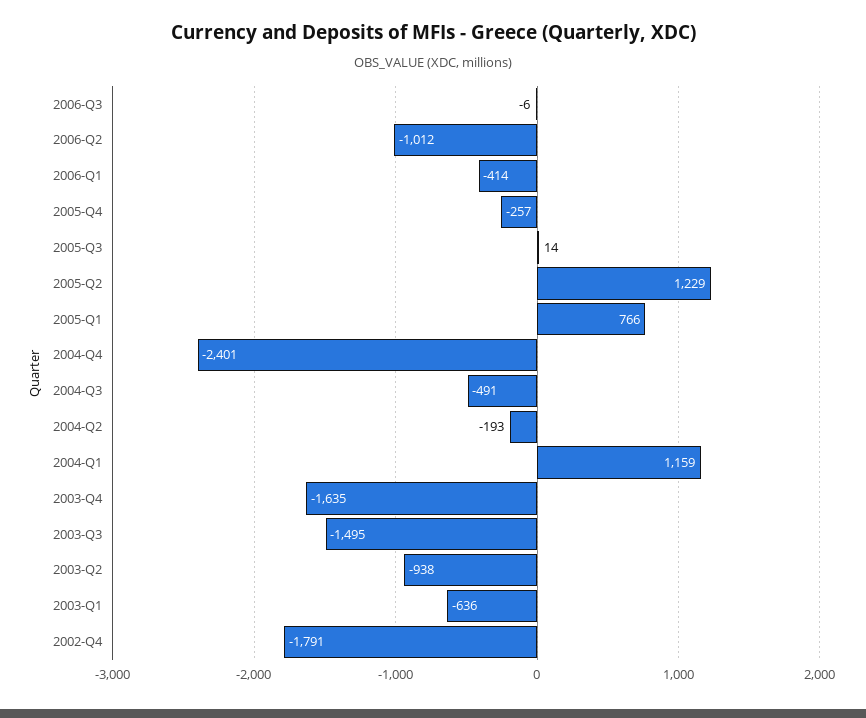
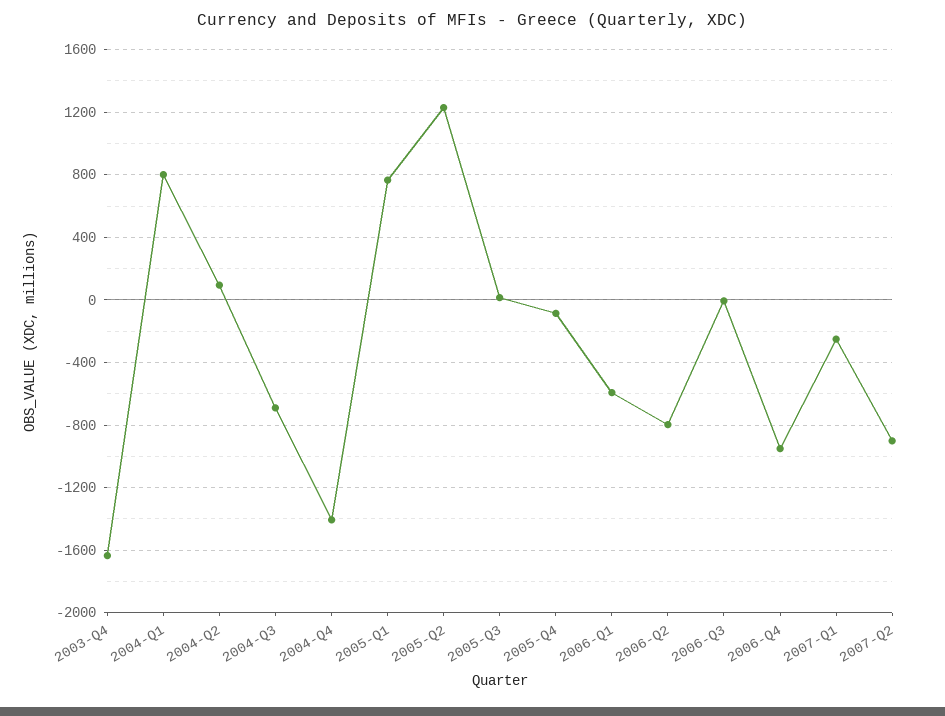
2006-Q2: -1012 -> -800
2006-Q1: -414 -> -600
2005-Q4: -257 -> -100
2004-Q4: -2401 -> -1400
2004-Q3: -491 -> -700
2004-Q2: -193 -> 100
2004-Q1: 1159 -> 800
2003-Q3: -1495 -> none
2003-Q2: -938 -> none
2003-Q1: -636 -> none
2002-Q4: -1791 -> none
2006-Q4: none -> -950
2007-Q1: none -> -250
2007-Q2: none -> -900

